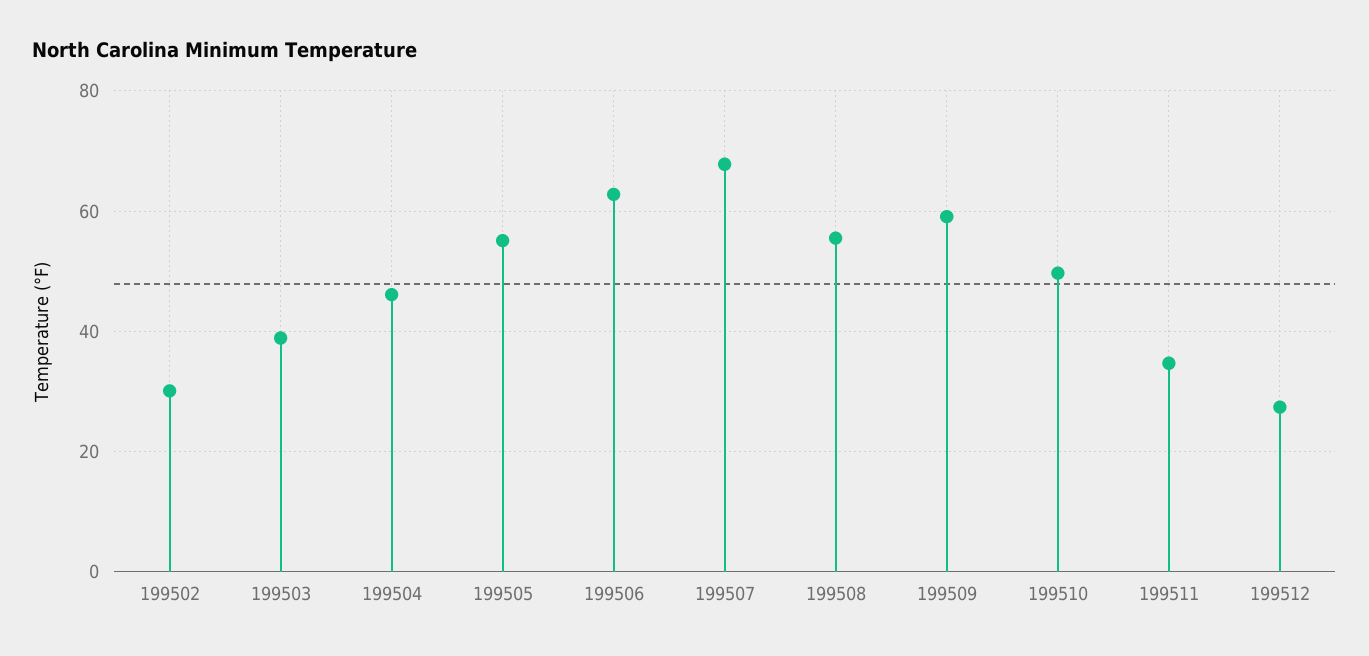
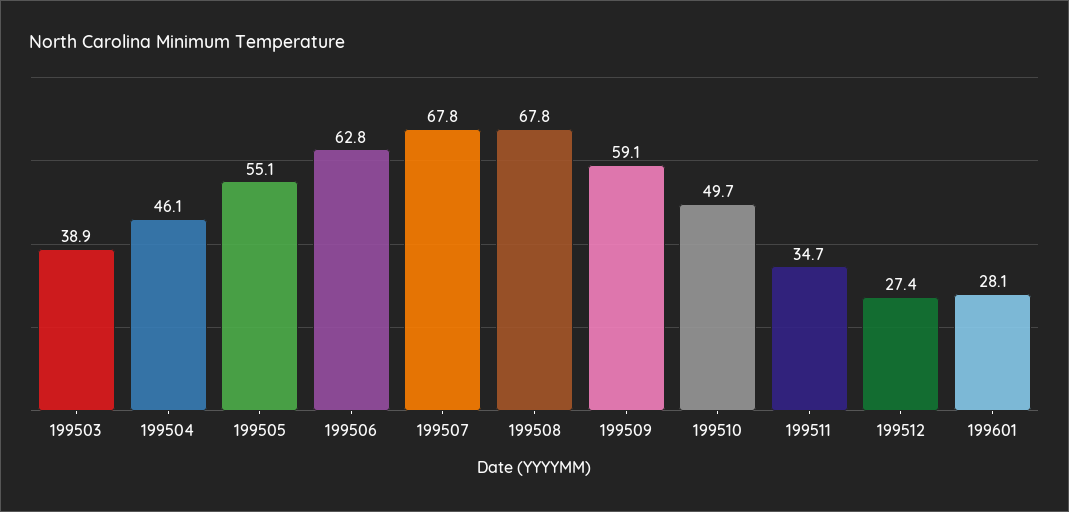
199502: 30 -> none
199508: 56 -> 67.8
199601: none -> 28.1

